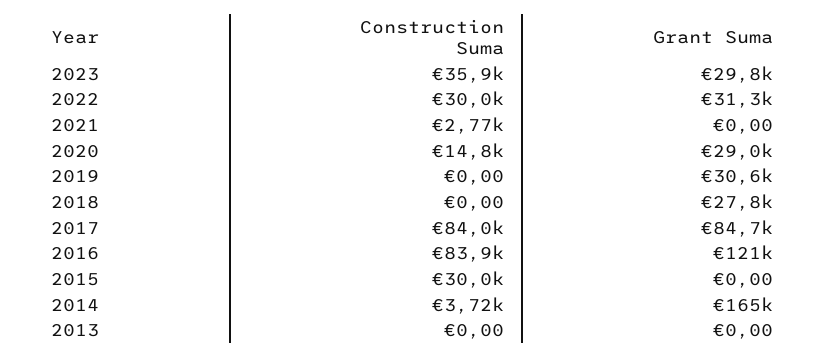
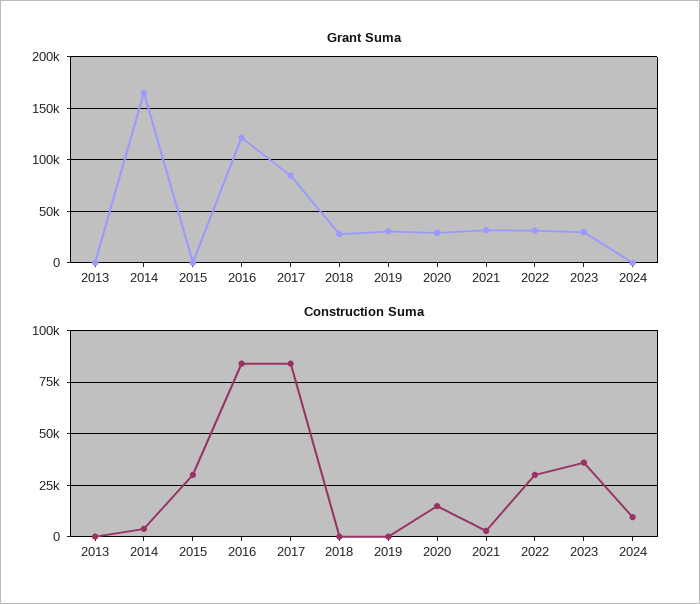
Grant Suma, 2021: 0 -> 30000
Grant Suma, 2024: none -> 0
Construction Suma, 2024: none -> 10000

